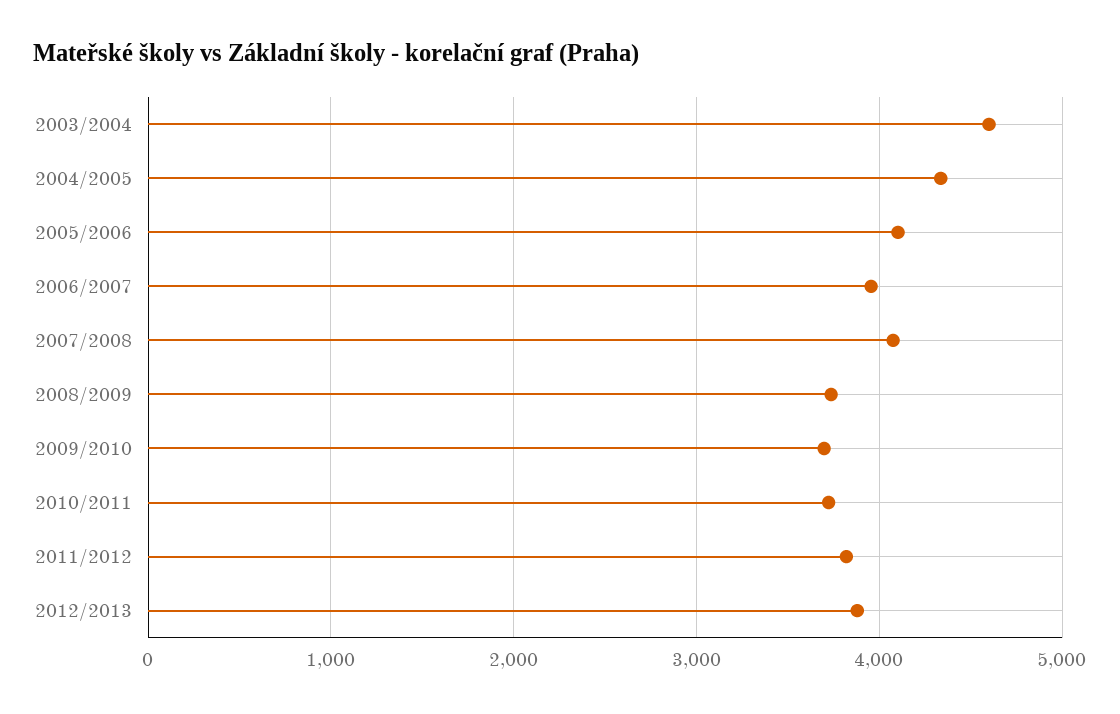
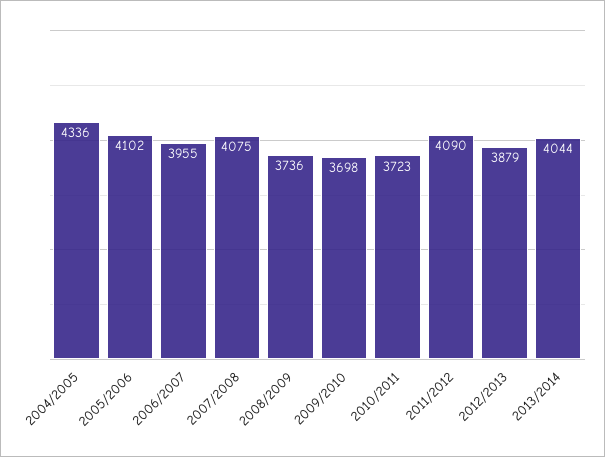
2003/2004: 4600 -> none
2011/2012: 3800 -> 4090
2013/2014: none -> 4044

